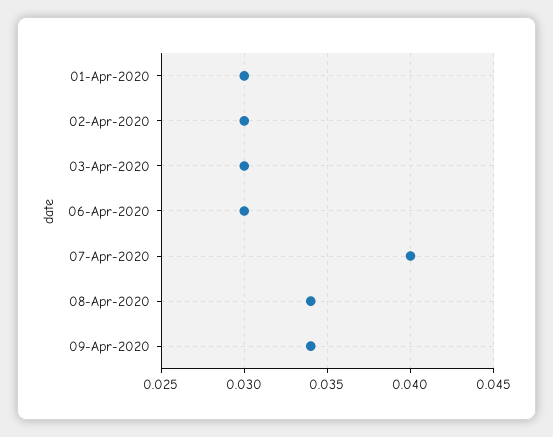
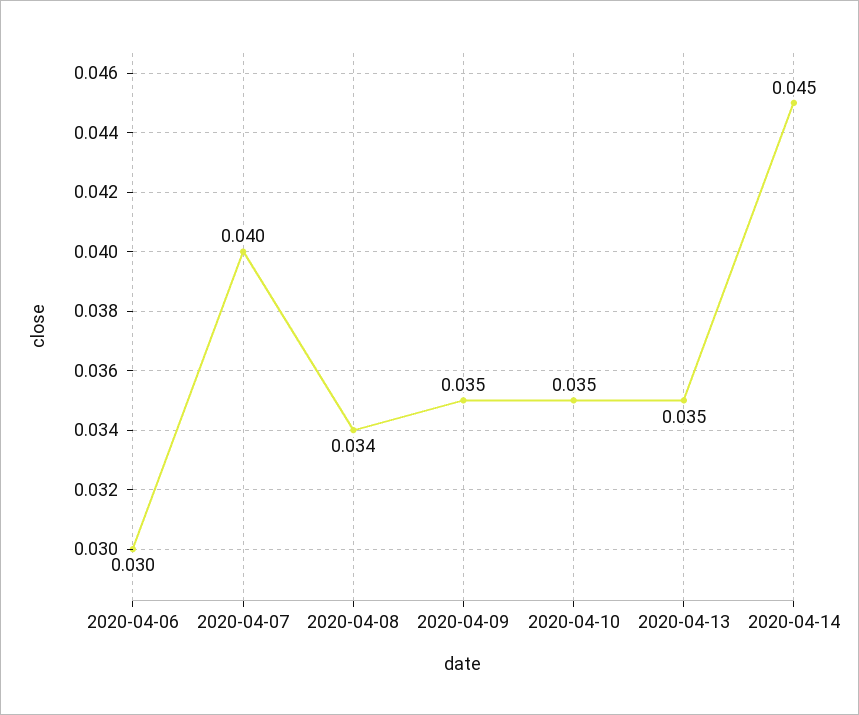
01-Apr-2020: 0.03 -> none
02-Apr-2020: 0.03 -> none
03-Apr-2020: 0.03 -> none
09-Apr-2020: 0.034 -> 0.035
2020-04-10: none -> 0.035
2020-04-13: none -> 0.035
2020-04-14: none -> 0.045

